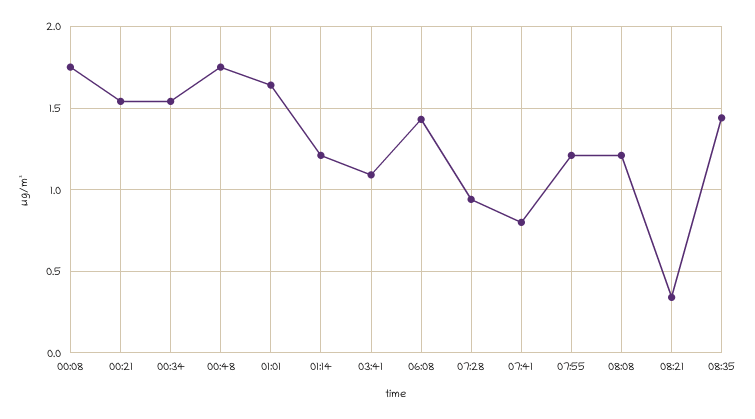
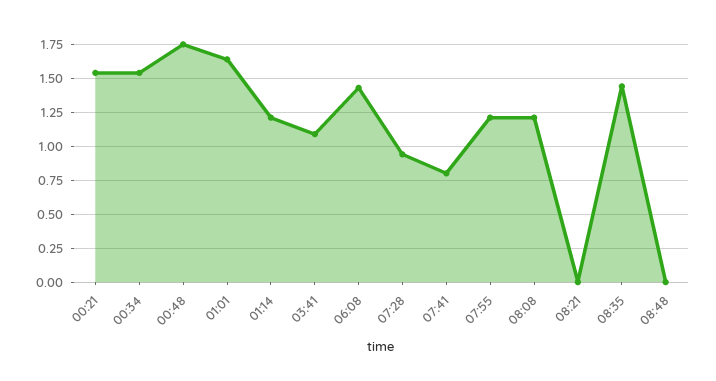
00:08: 1.75 -> none
08:21: 0.35 -> 0
08:48: none -> 0

